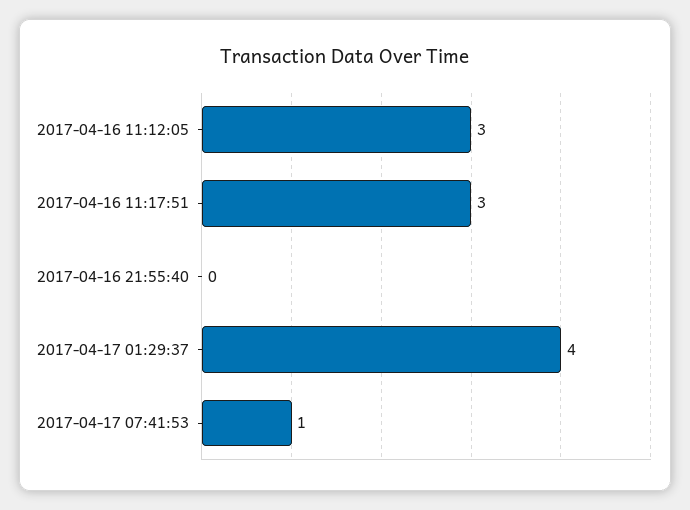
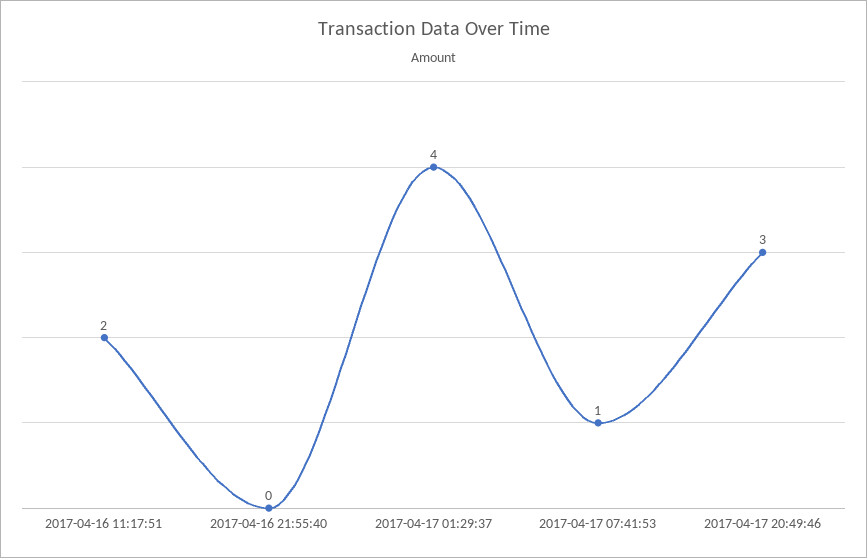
2017-04-16 11:12:05: 3 -> none
2017-04-16 11:17:51: 3 -> 2
2017-04-17 20:49:46: none -> 3

